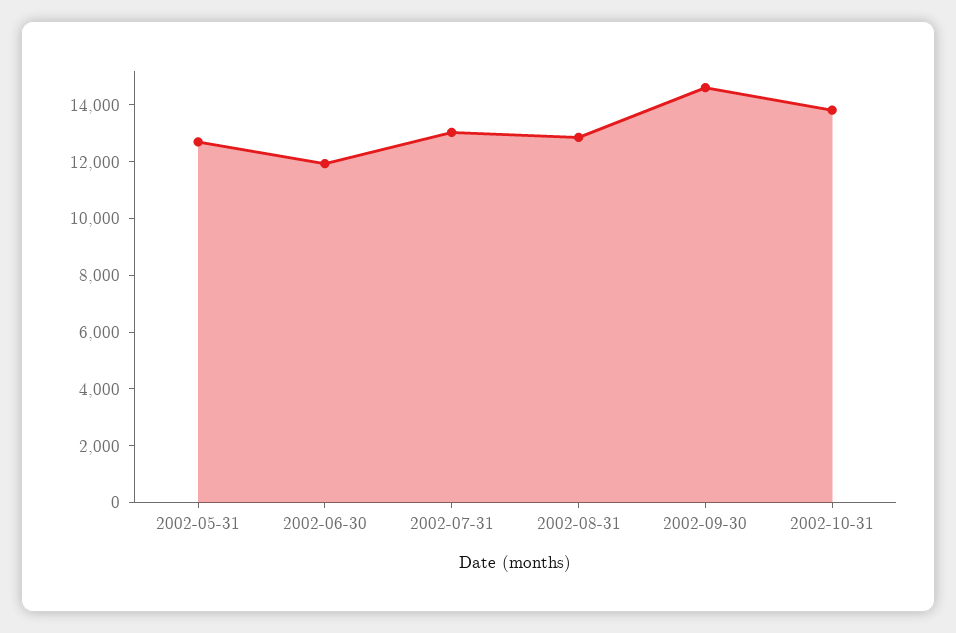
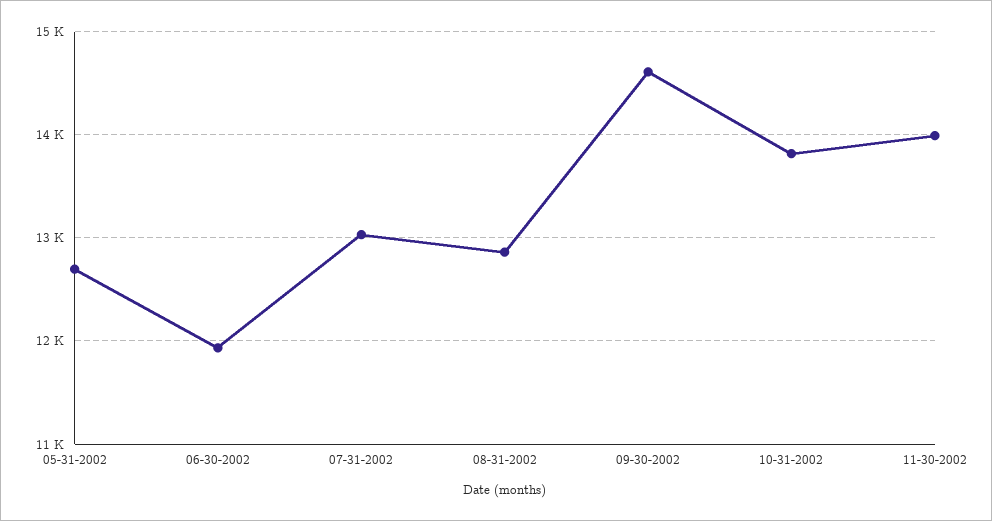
11-30-2002: none -> 14000

